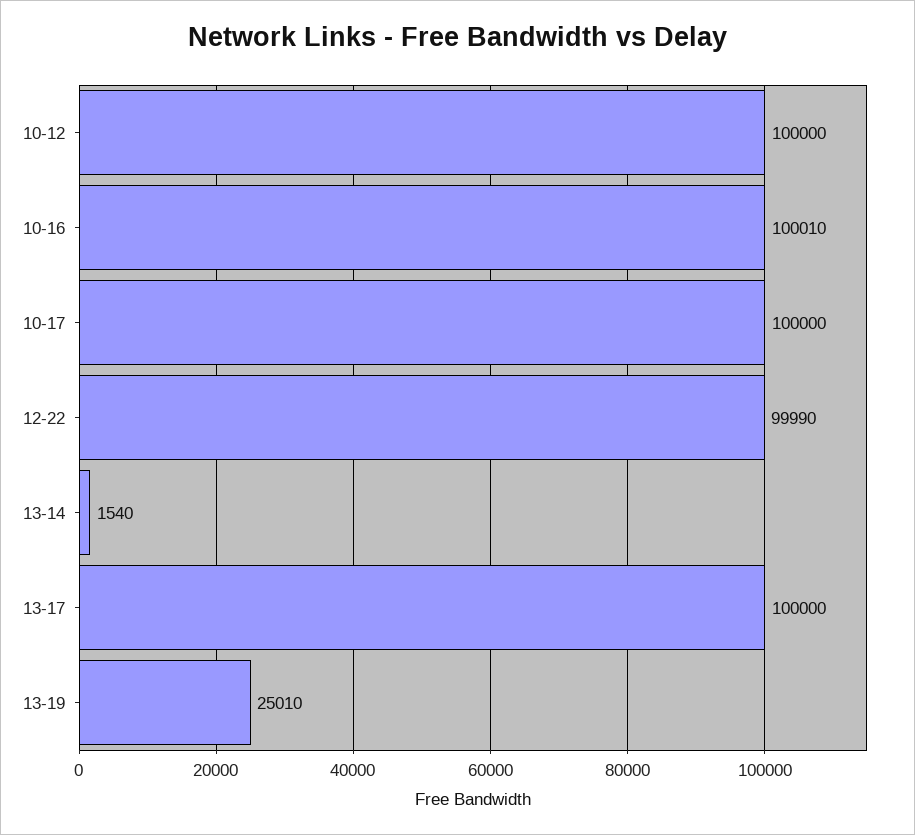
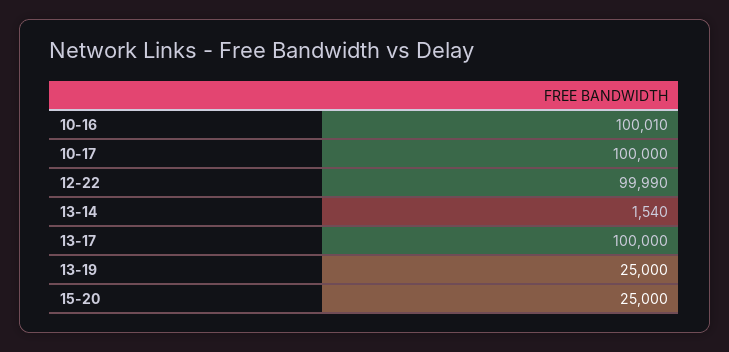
10-12: 100000 -> none
13-19: 25010 -> 25000
15-20: none -> 25000

